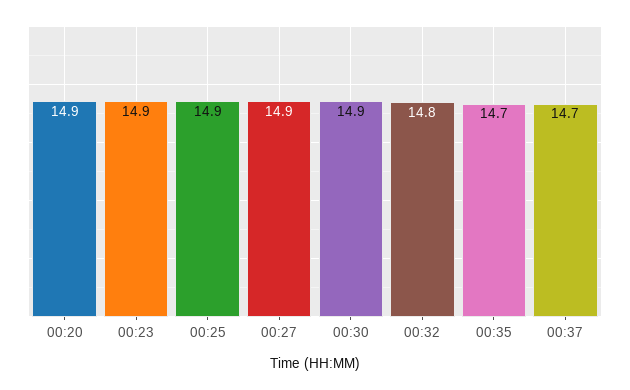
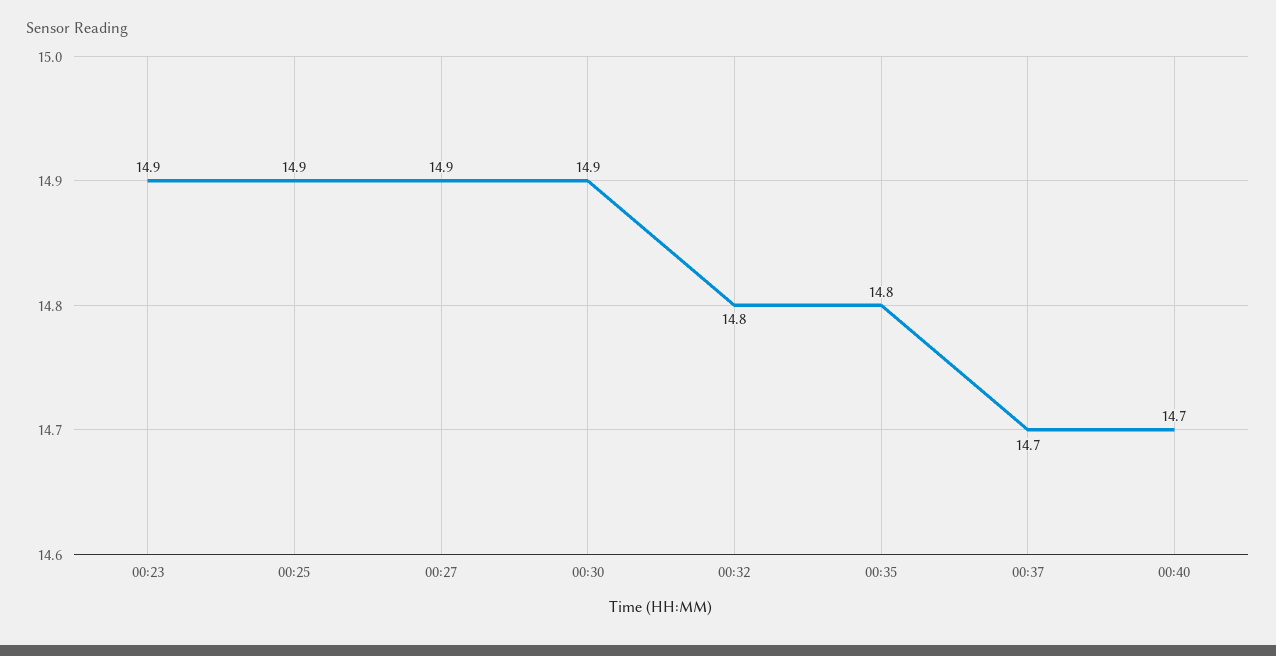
00:20: 14.9 -> none
00:35: 14.7 -> 14.8
00:40: none -> 14.7

